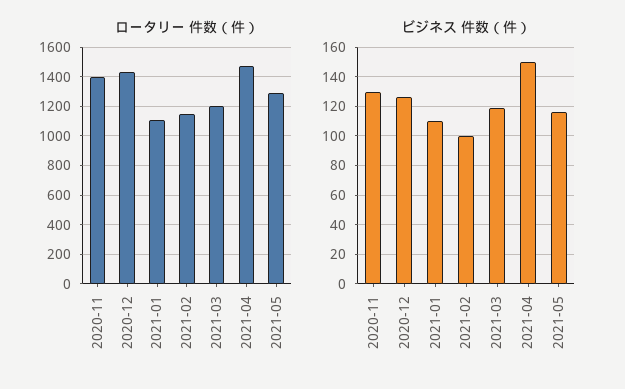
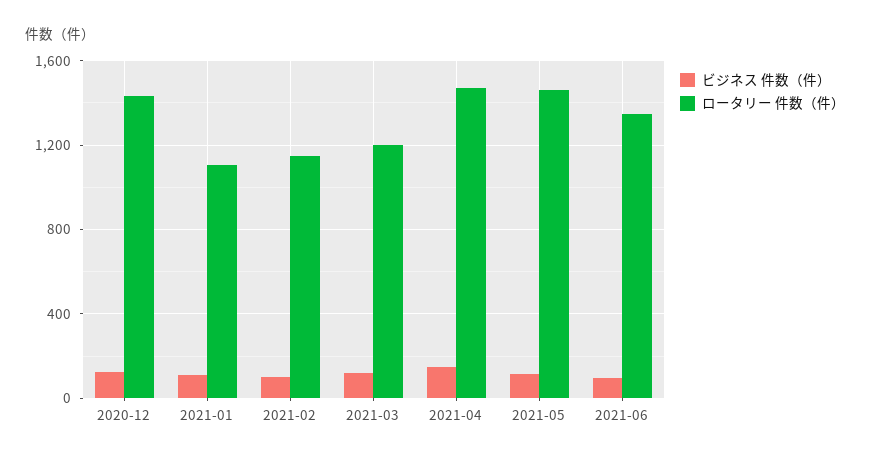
ロータリー 件数（件）, 2020-11: 1400 -> none
ロータリー 件数（件）, 2021-05: 1300 -> 1450
ビジネス 件数（件）, 2020-11: 130 -> none
ビジネス 件数（件）, 2021-06: none -> 100
ロータリー 件数（件）, 2021-06: none -> 1350

